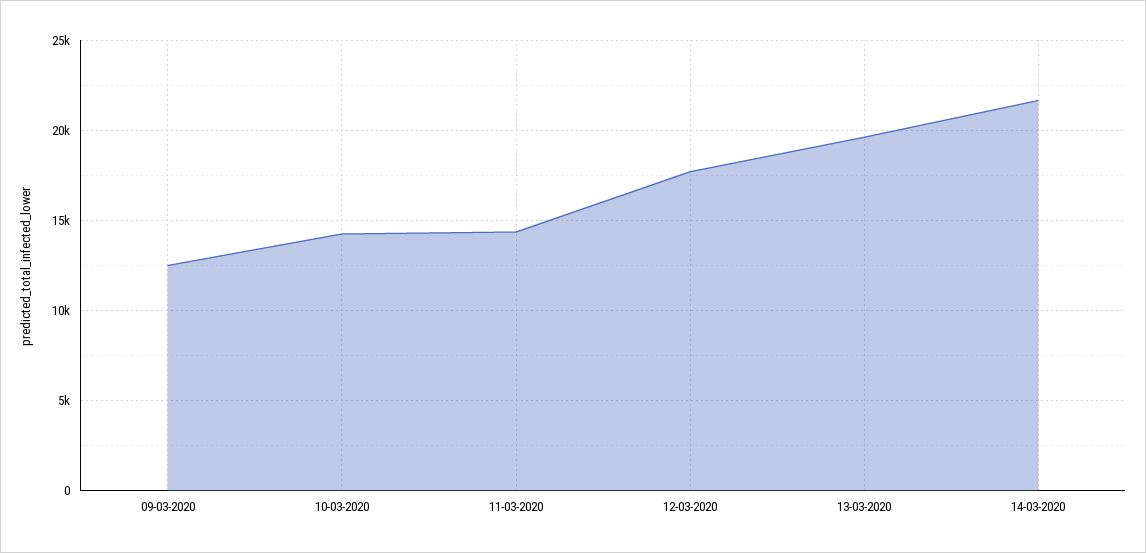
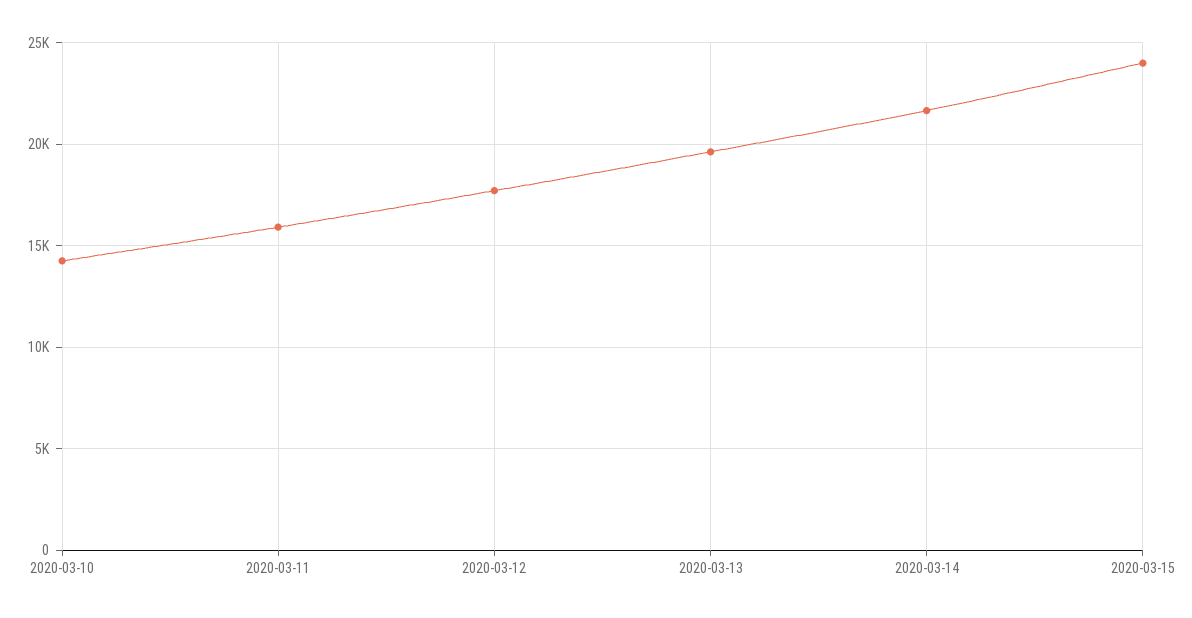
09-03-2020: 12500 -> none
11-03-2020: 14500 -> 16000
2020-03-15: none -> 24000

